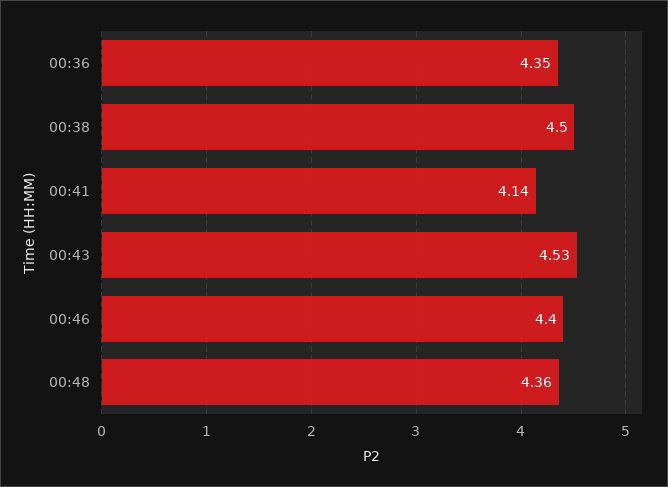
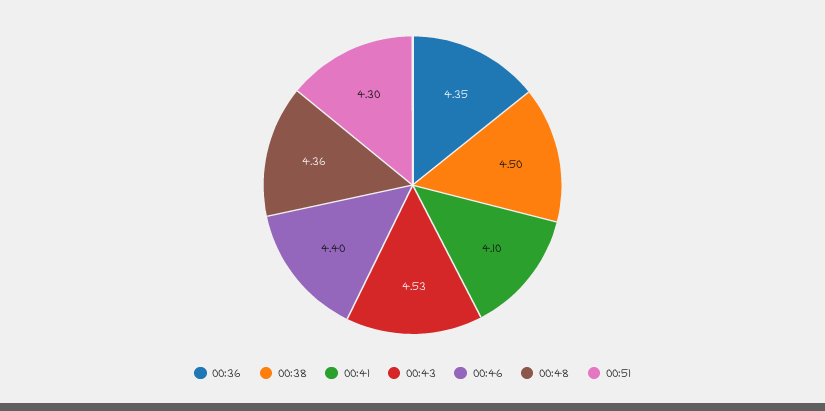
00:41: 4.14 -> 4.1
00:51: none -> 4.3

